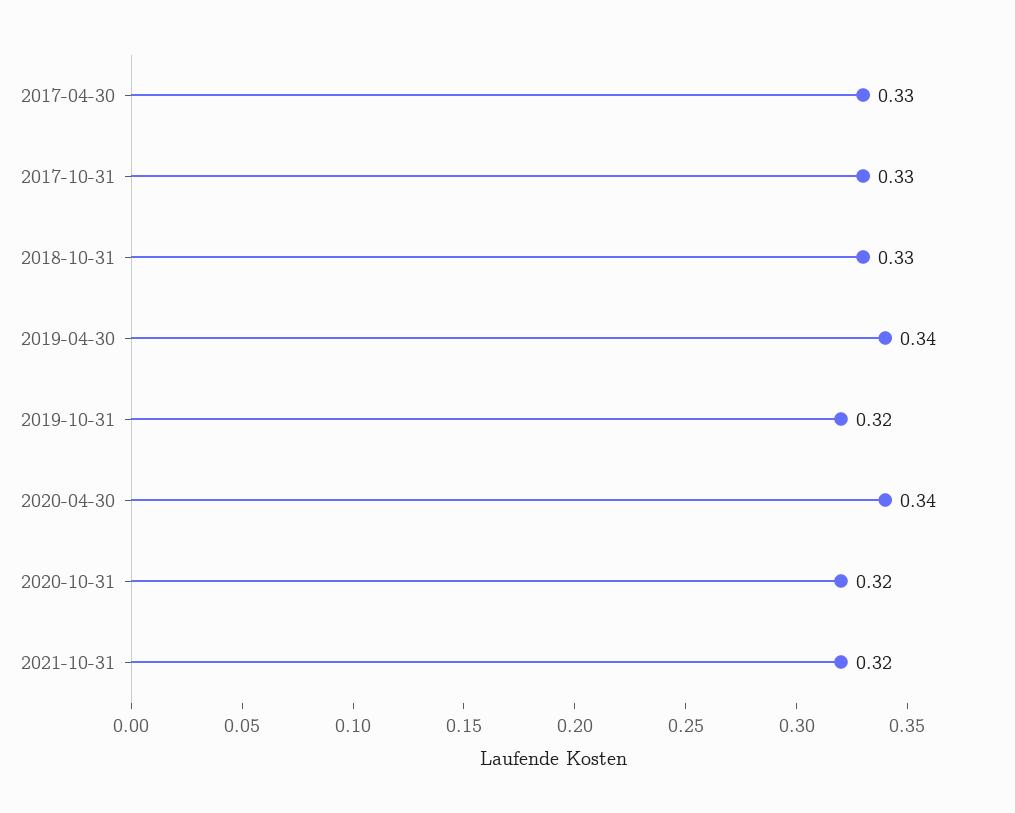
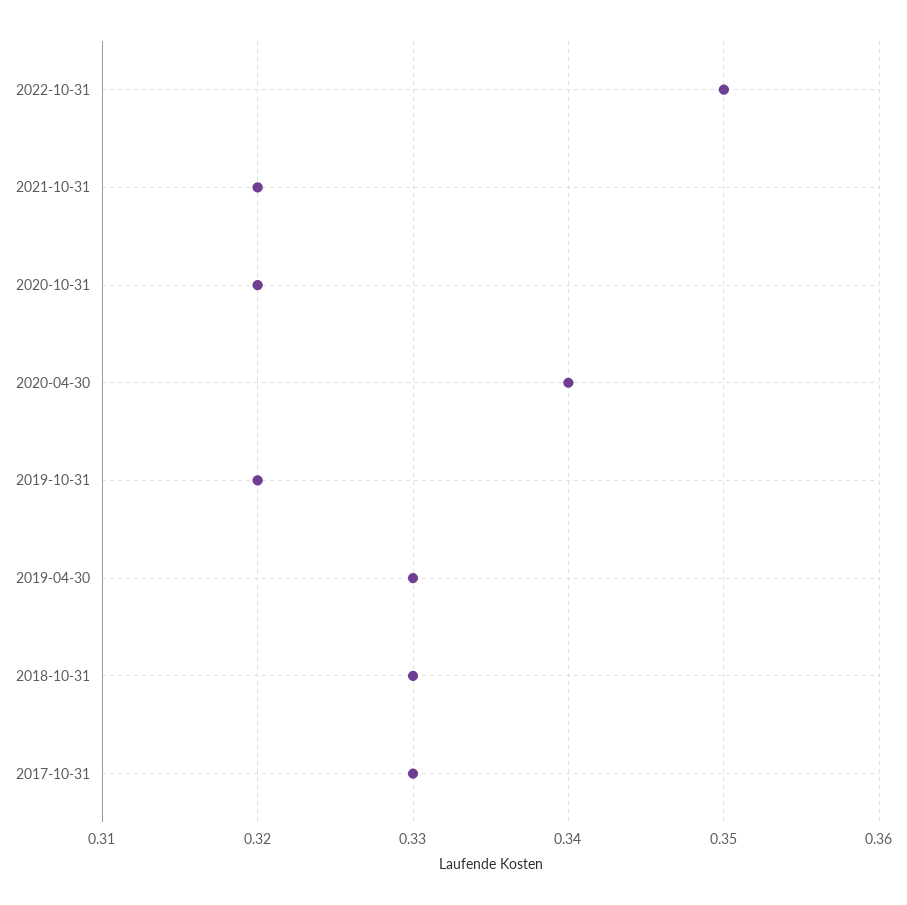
2017-04-30: 0.33 -> none
2019-04-30: 0.34 -> 0.33
2022-10-31: none -> 0.35

